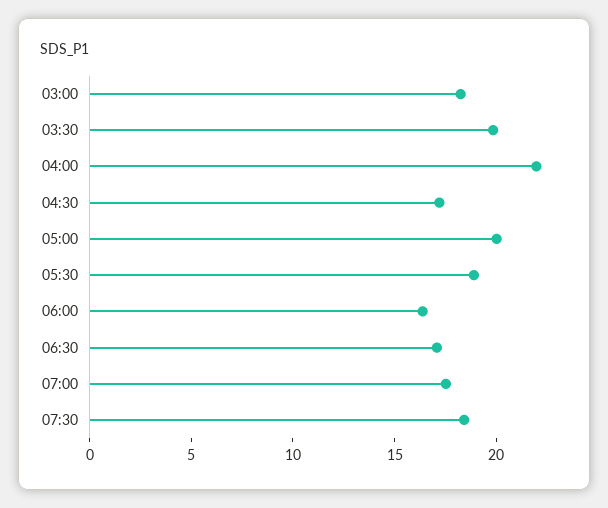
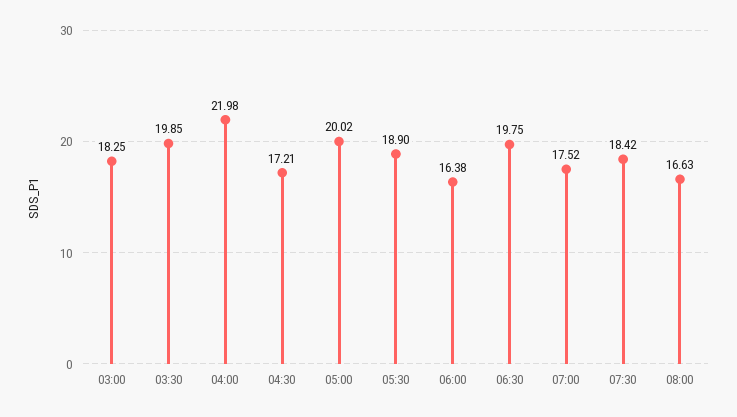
06:30: 17 -> 19.75
08:00: none -> 16.63

